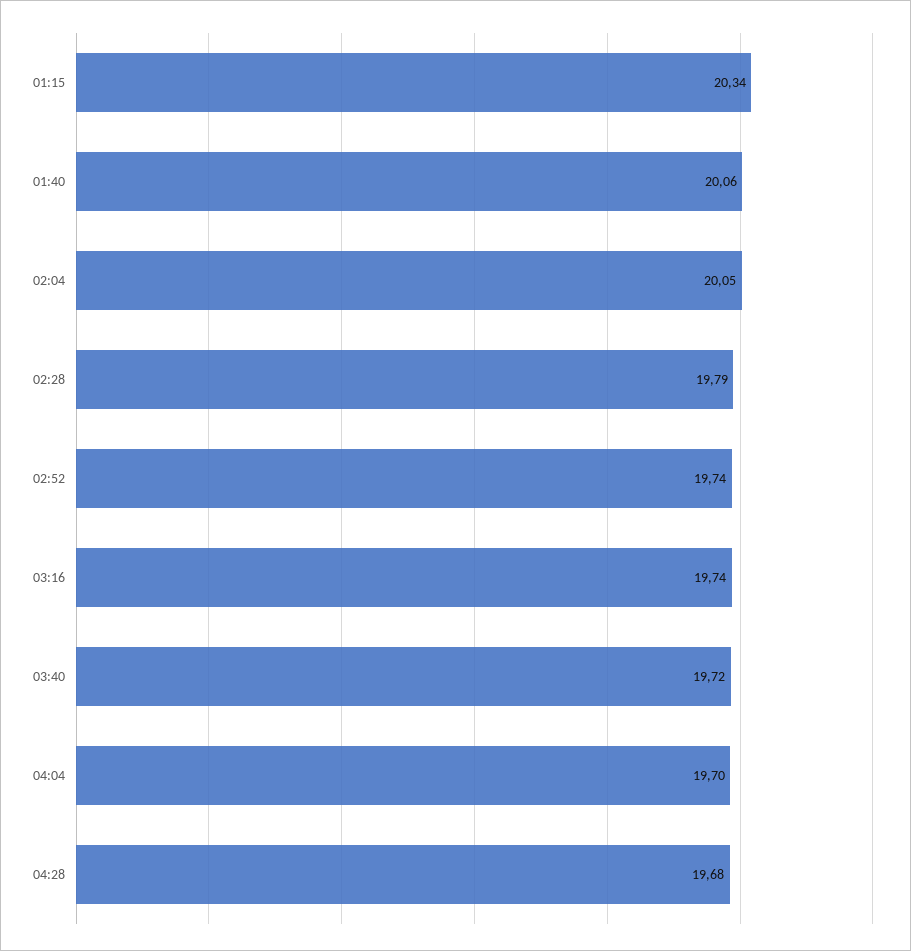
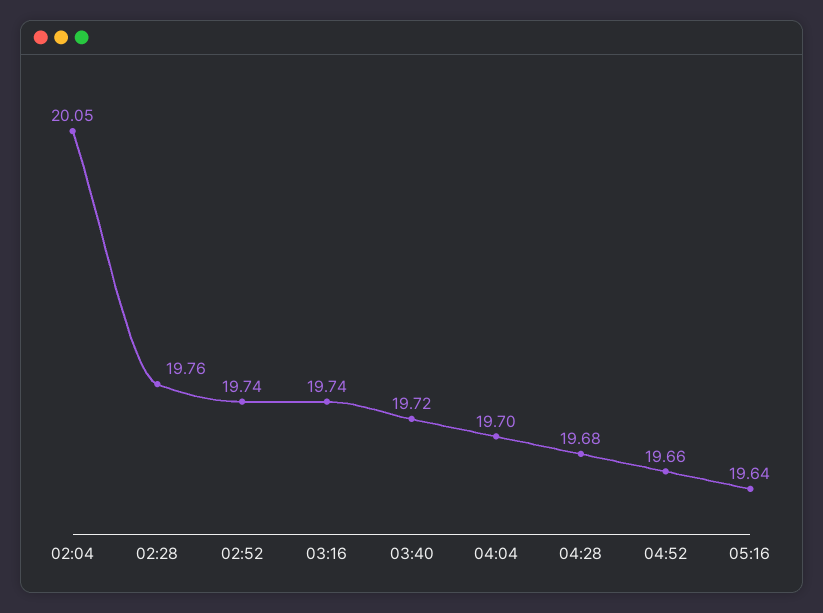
01:15: 20.34 -> none
01:40: 20.06 -> none
02:28: 19.79 -> 19.76
04:52: none -> 19.66
05:16: none -> 19.64

